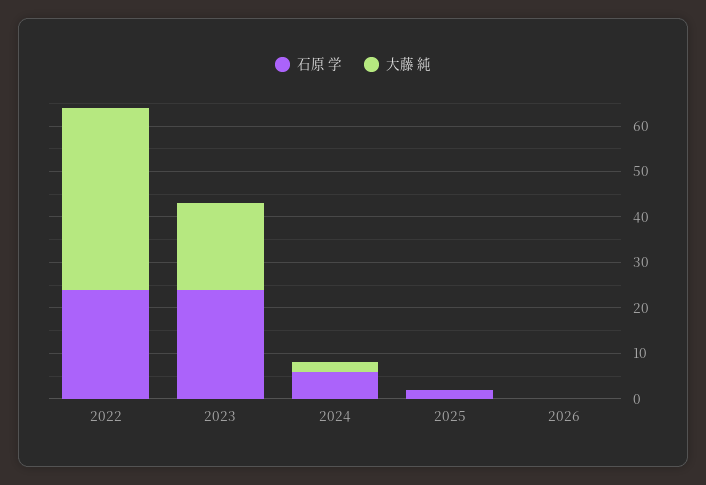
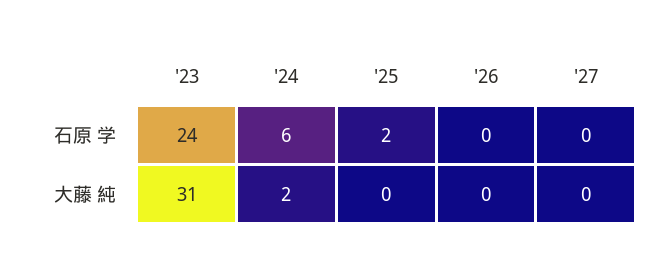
石原 学, 2022: 25 -> none
大藤 純, 2022: 40 -> none
大藤 純, 2023: 20 -> 31
石原 学, '27: none -> 0
大藤 純, '27: none -> 0

